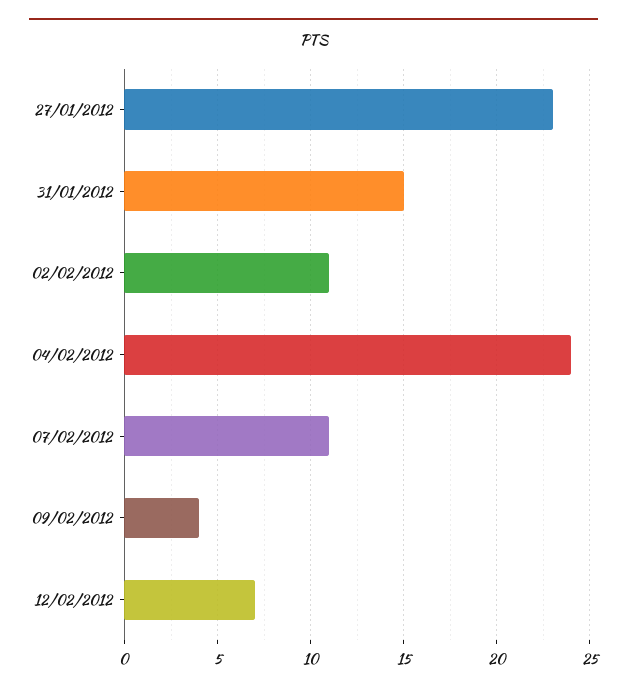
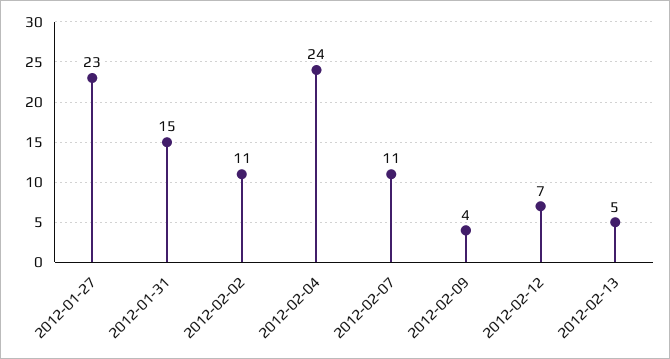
2012-02-13: none -> 5

